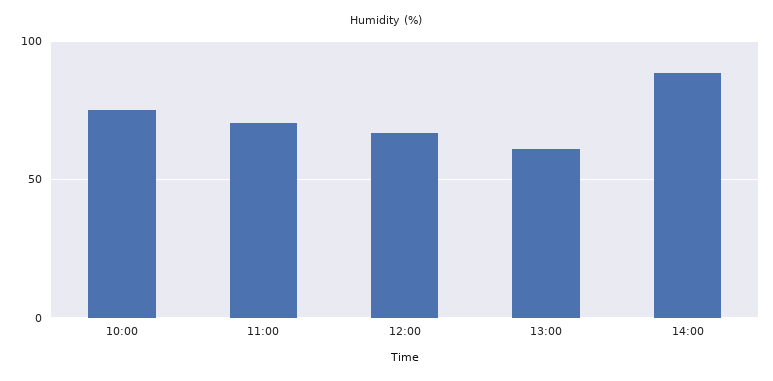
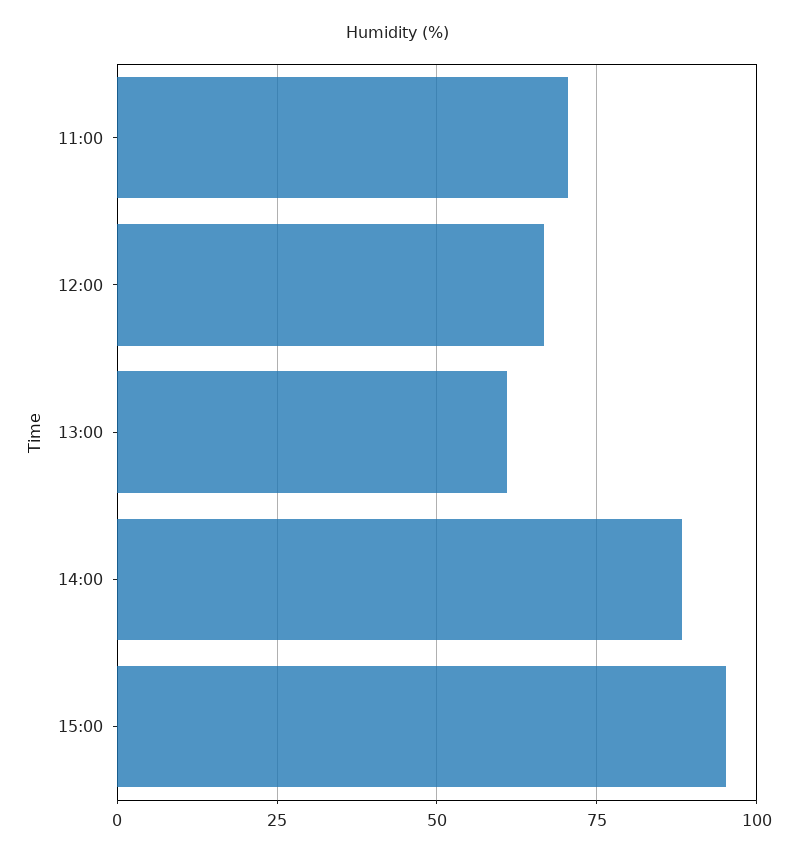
10:00: 75 -> none
15:00: none -> 95

